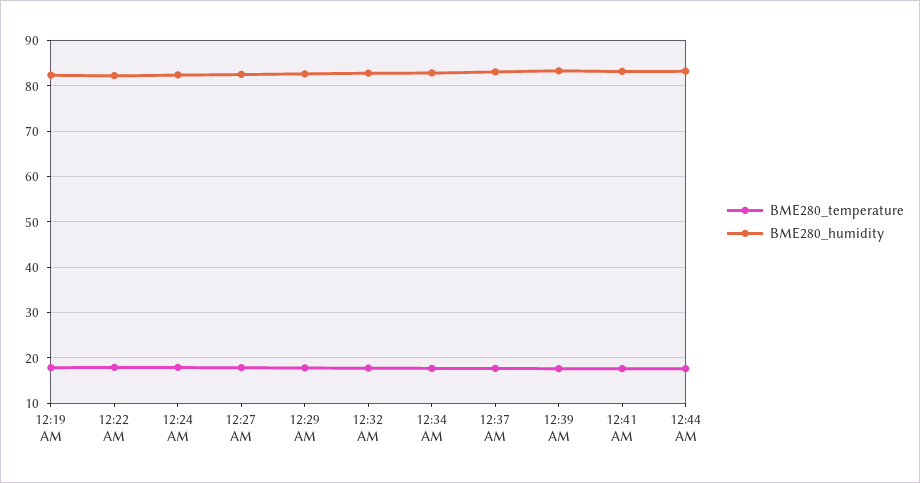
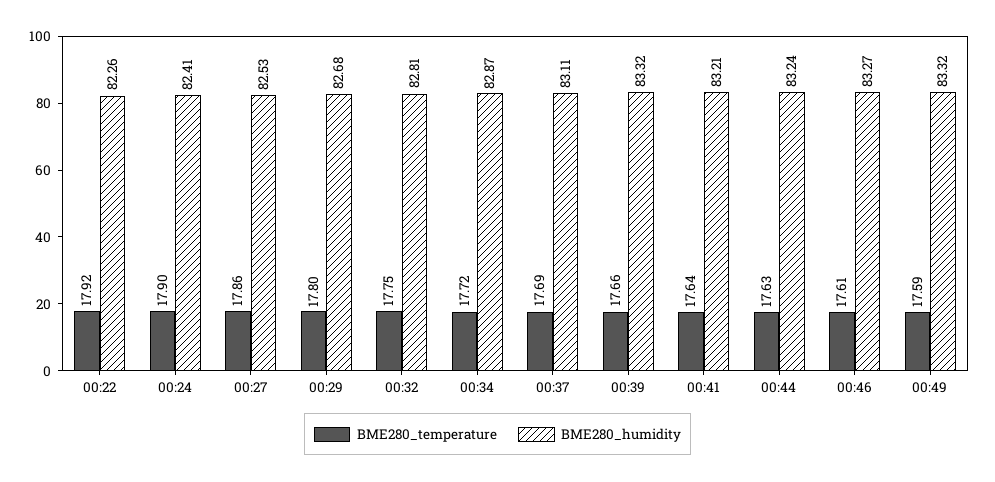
BME280_temperature, 12:19 AM: 18 -> none
BME280_humidity, 12:19 AM: 82 -> none
BME280_temperature, 00:46: none -> 17.61
BME280_humidity, 00:46: none -> 83.27
BME280_temperature, 00:49: none -> 17.59
BME280_humidity, 00:49: none -> 83.32

